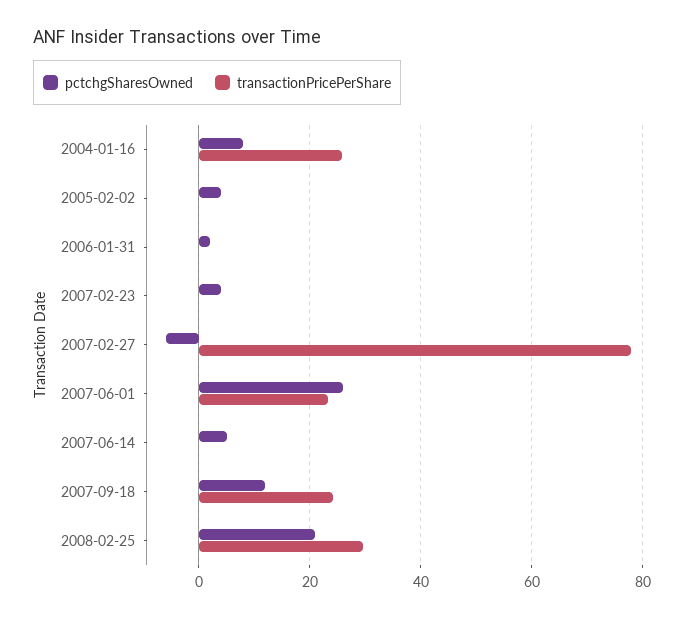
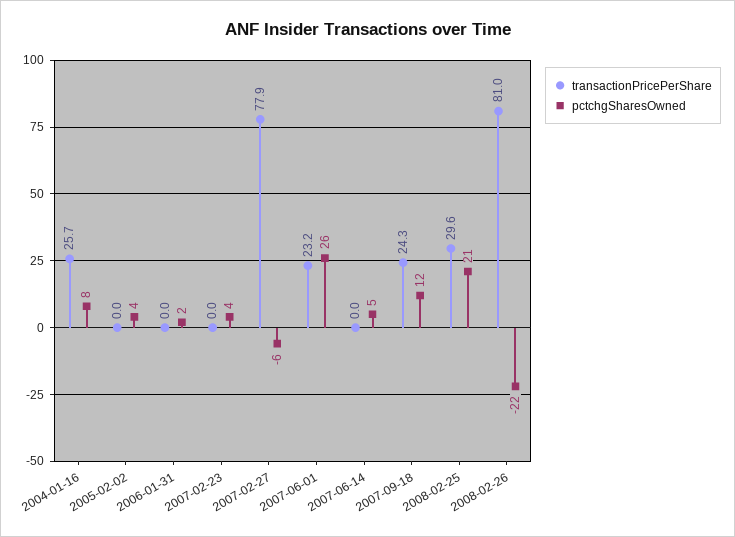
transactionPricePerShare, 2008-02-26: none -> 81
pctchgSharesOwned, 2008-02-26: none -> -22

